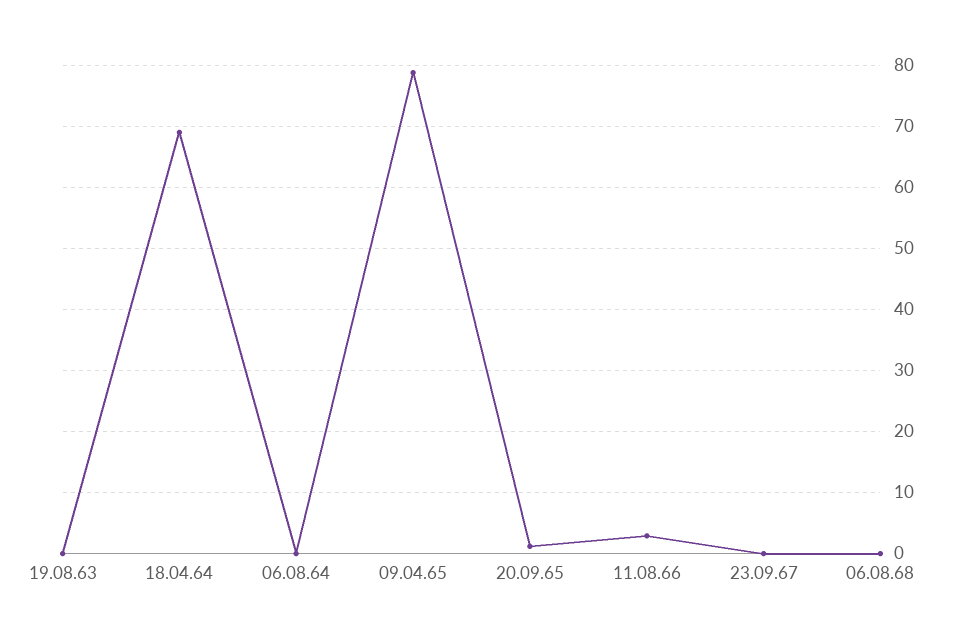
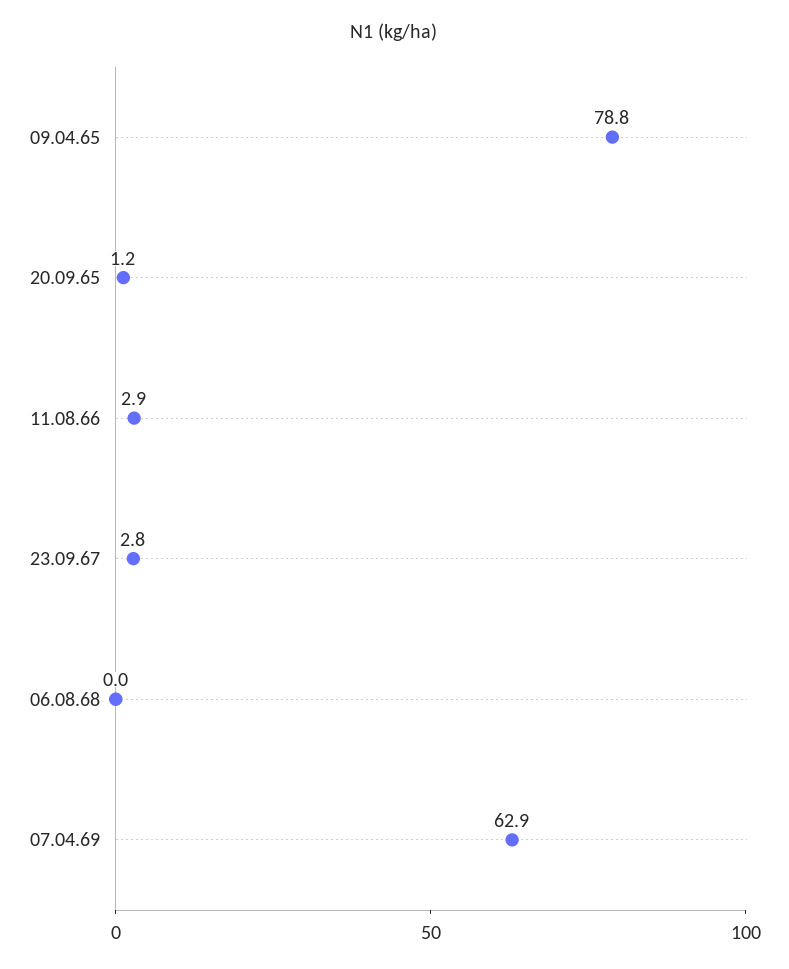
19.08.63: 0 -> none
18.04.64: 69 -> none
06.08.64: 0 -> none
23.09.67: 0 -> 2.8
07.04.69: none -> 62.9

